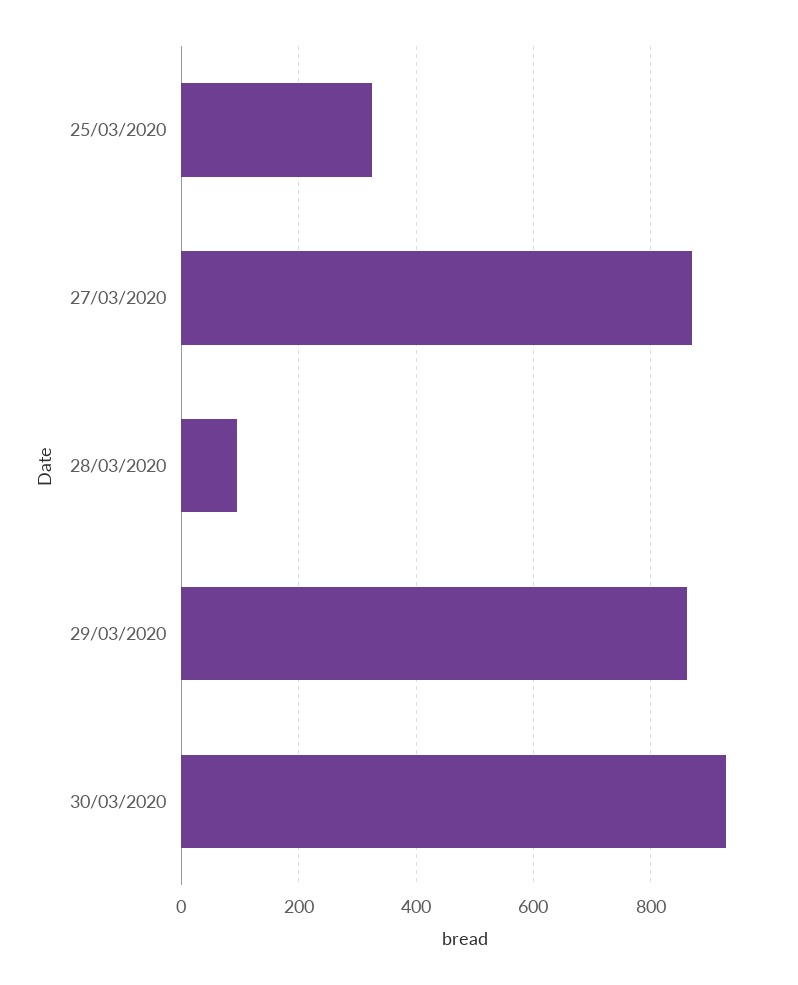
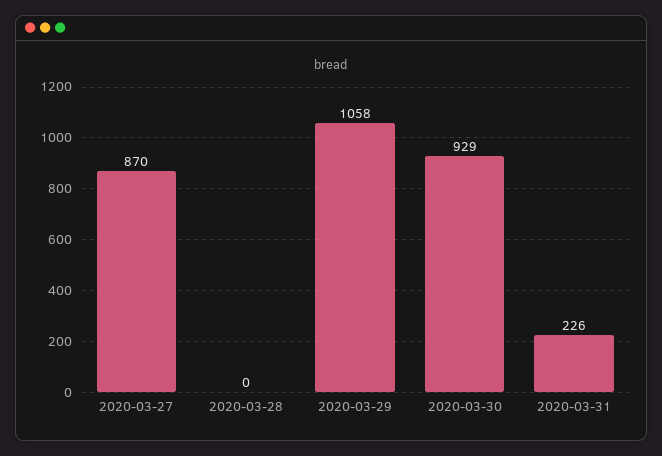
25/03/2020: 320 -> none
28/03/2020: 100 -> 0
29/03/2020: 860 -> 1058
2020-03-31: none -> 226

